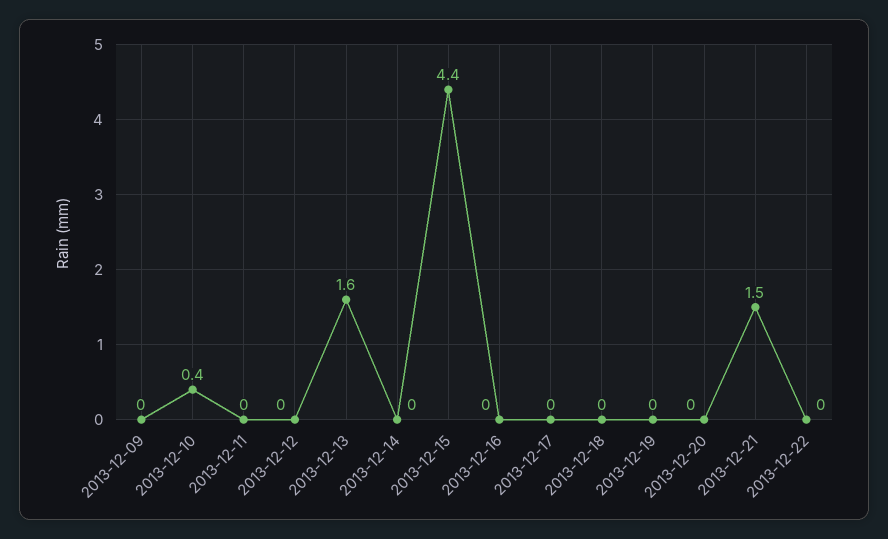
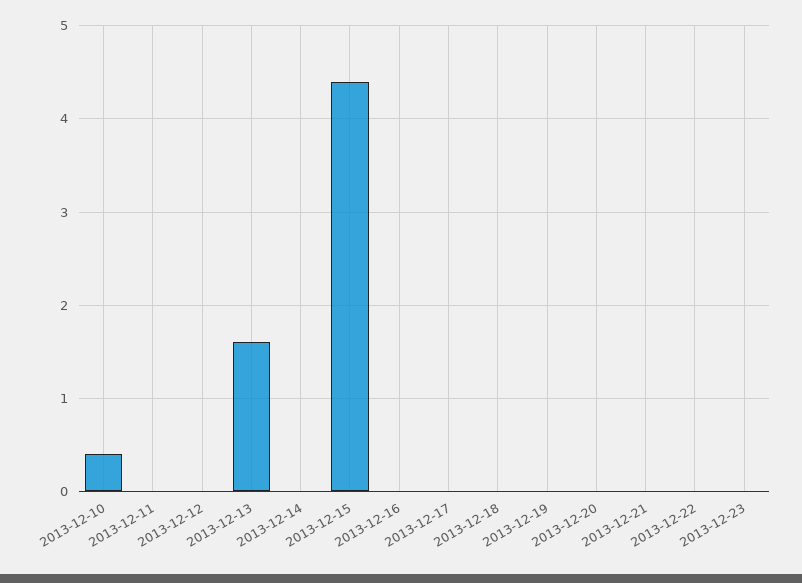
2013-12-09: 0 -> none
2013-12-21: 1.5 -> 0
2013-12-23: none -> 0

